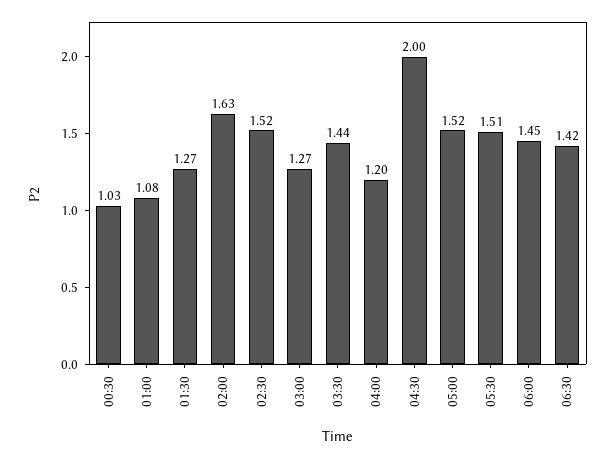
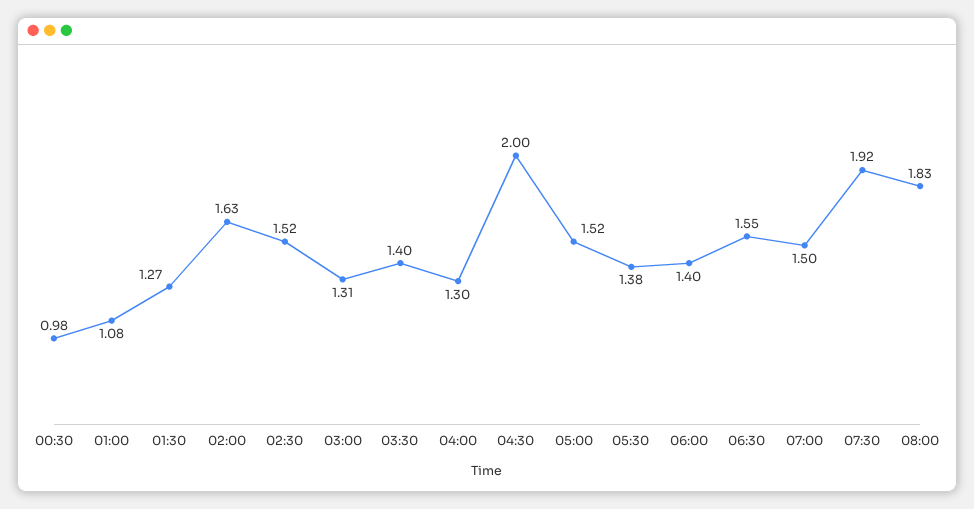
00:30: 1.03 -> 0.98
03:00: 1.27 -> 1.31
03:30: 1.44 -> 1.4
04:00: 1.2 -> 1.3
05:30: 1.51 -> 1.38
06:00: 1.45 -> 1.4
06:30: 1.42 -> 1.55
07:00: none -> 1.5
07:30: none -> 1.92
08:00: none -> 1.83

